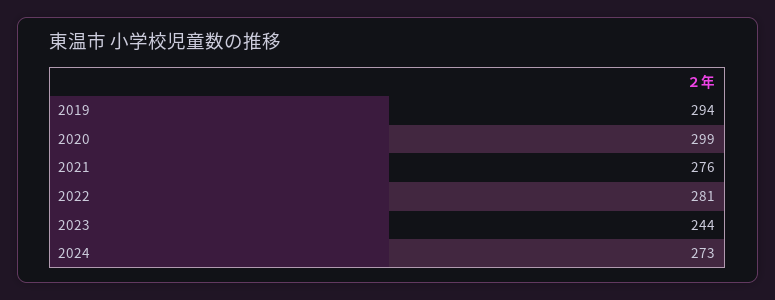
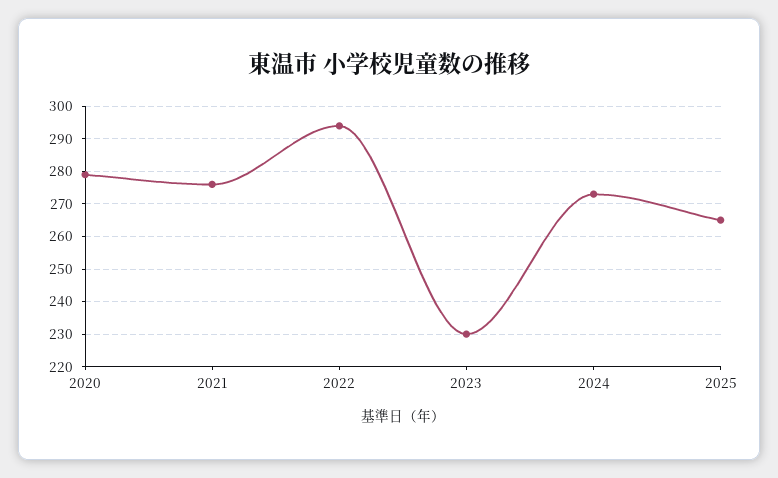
2019: 294 -> none
2020: 299 -> 280
2022: 281 -> 295
2023: 244 -> 230
2025: none -> 265

